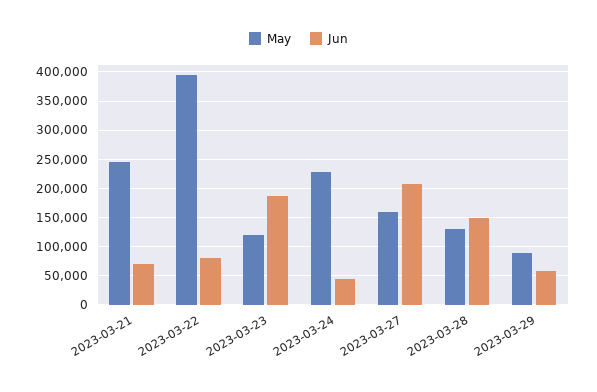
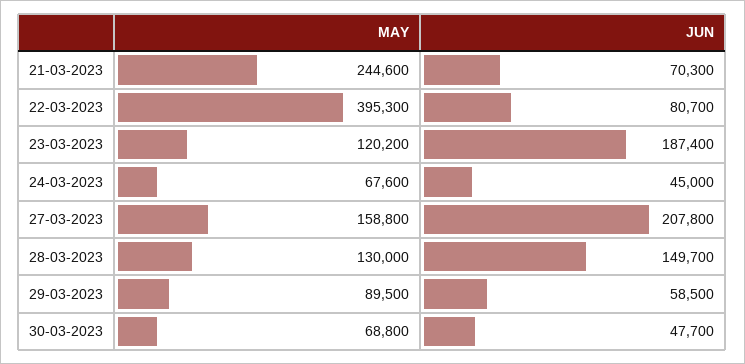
May, 2023-03-24: 225000 -> 67600
May, 30-03-2023: none -> 68800
Jun, 30-03-2023: none -> 47700

